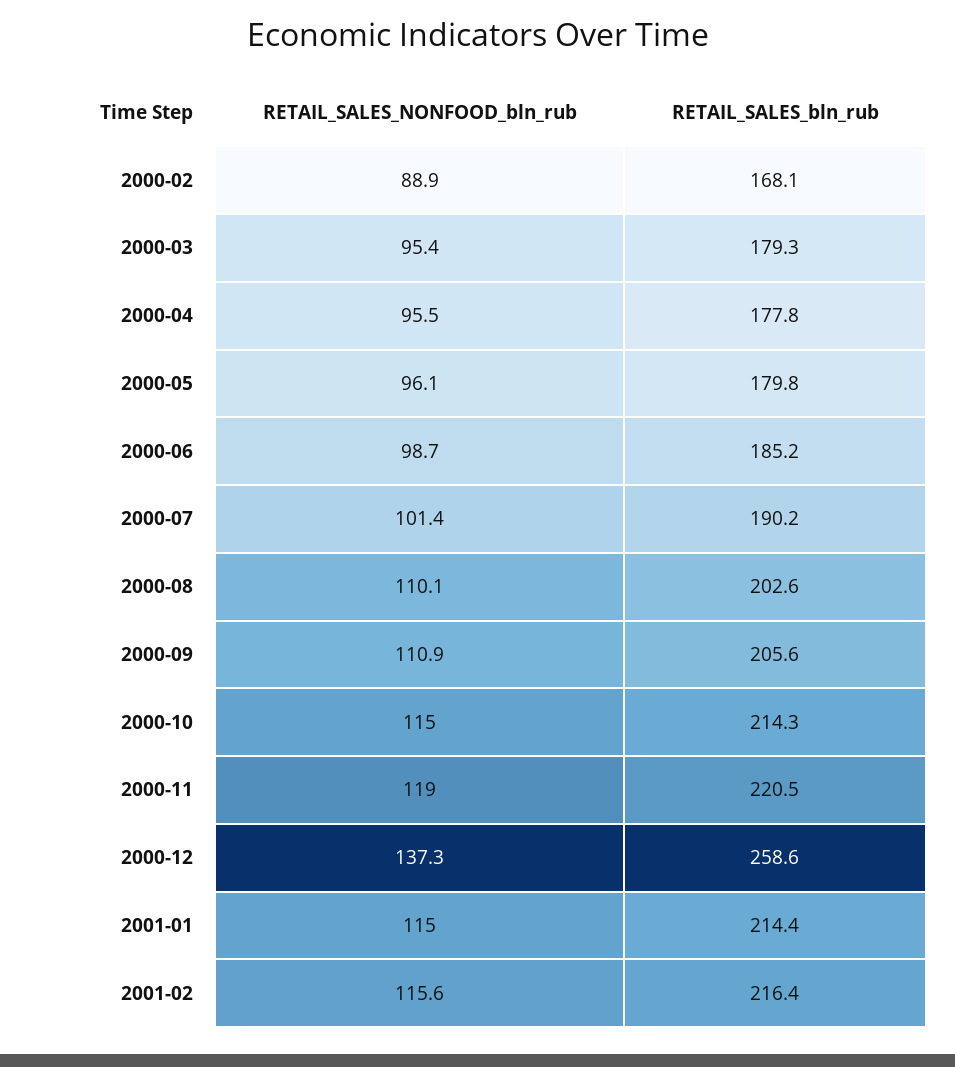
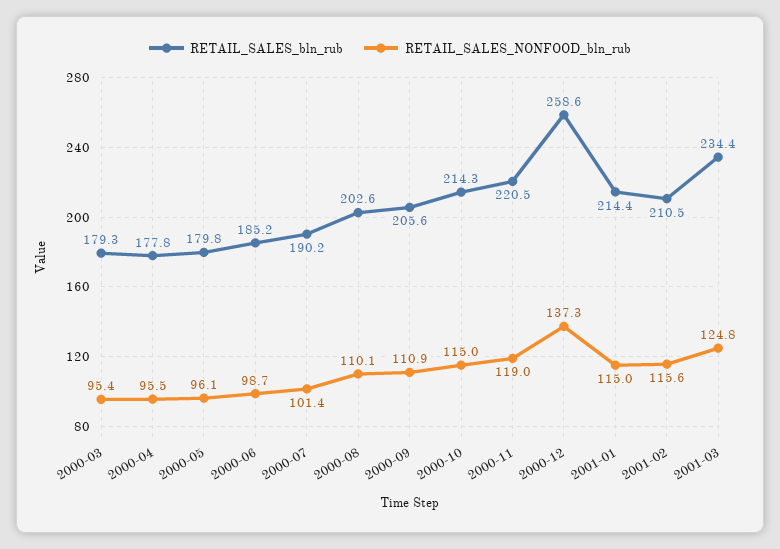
RETAIL_SALES_NONFOOD_bln_rub, 2000-02: 88.9 -> none
RETAIL_SALES_bln_rub, 2000-02: 168.1 -> none
RETAIL_SALES_bln_rub, 2001-02: 216.4 -> 210.5
RETAIL_SALES_bln_rub, 2001-03: none -> 234.4
RETAIL_SALES_NONFOOD_bln_rub, 2001-03: none -> 124.8

